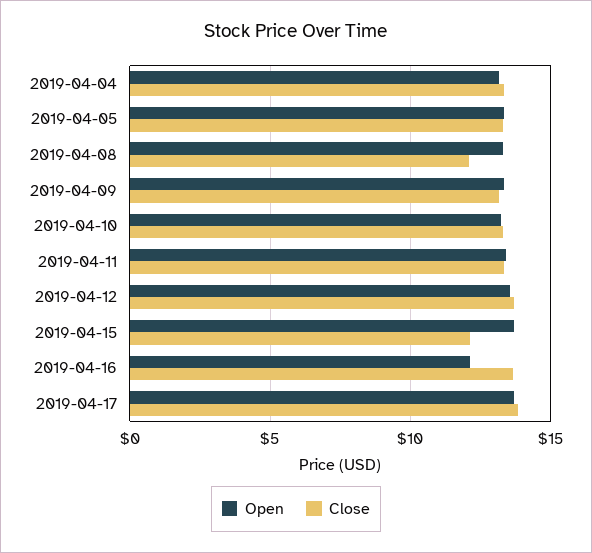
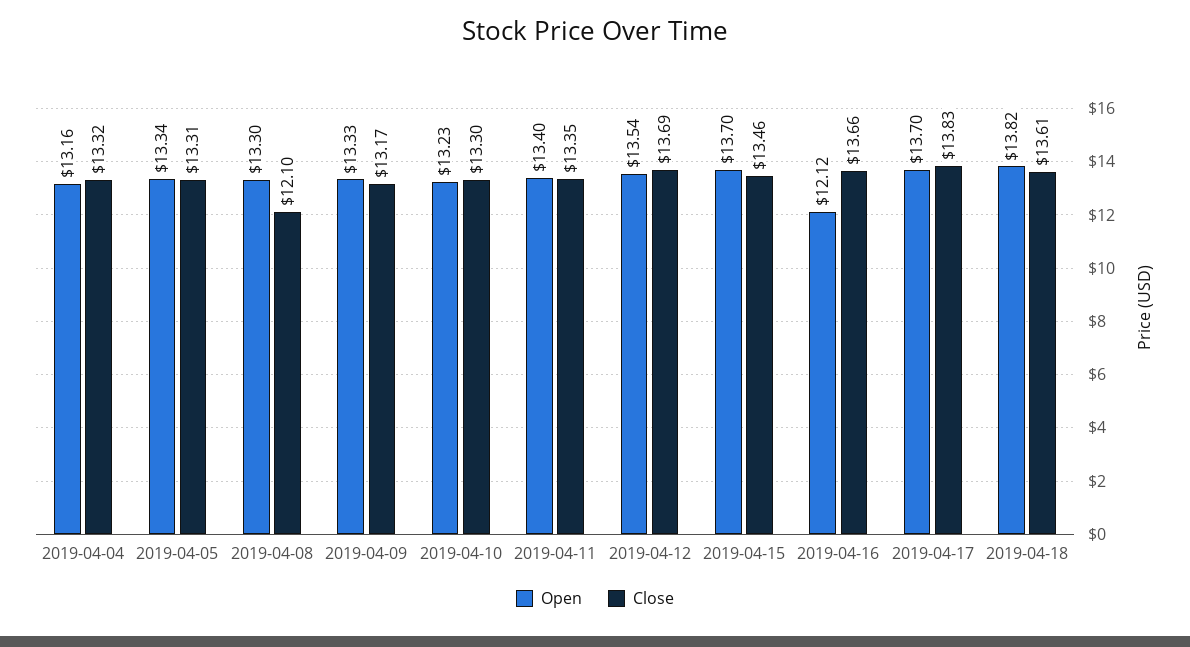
Close, 2019-04-15: 12 -> 13.46
Open, 2019-04-18: none -> 13.82
Close, 2019-04-18: none -> 13.61

